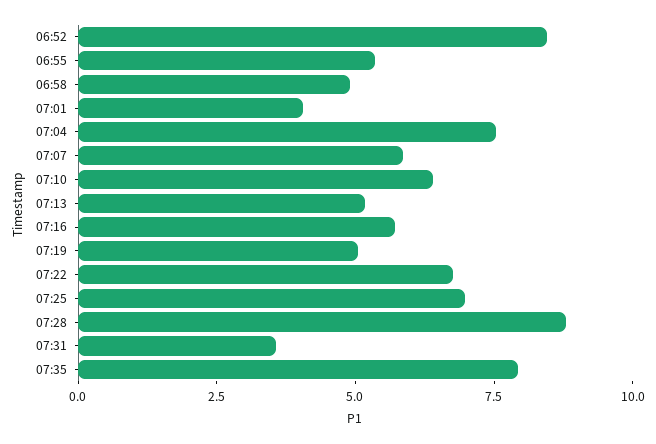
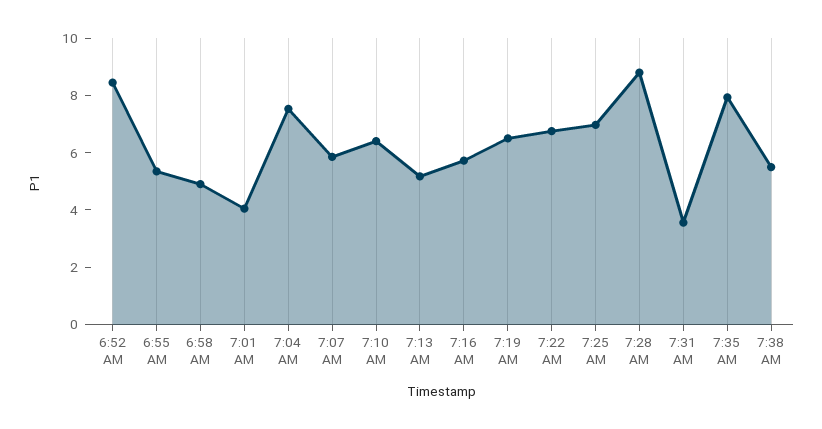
07:19: 5 -> 6.5
7:38 AM: none -> 5.5

